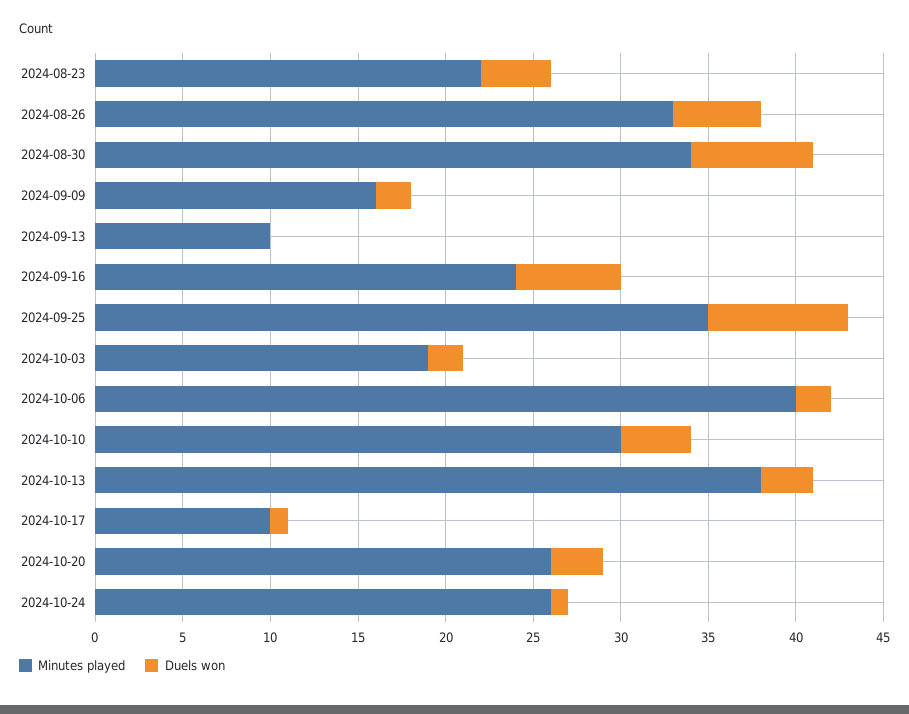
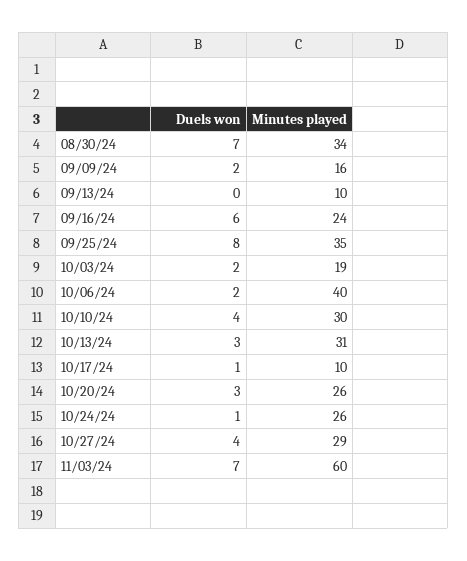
Minutes played, 2024-08-23: 22 -> none
Duels won, 2024-08-23: 4 -> none
Minutes played, 2024-08-26: 33 -> none
Duels won, 2024-08-26: 5 -> none
Minutes played, 2024-10-13: 38 -> 31
Duels won, 10/27/24: none -> 4
Minutes played, 10/27/24: none -> 29
Duels won, 11/03/24: none -> 7
Minutes played, 11/03/24: none -> 60

